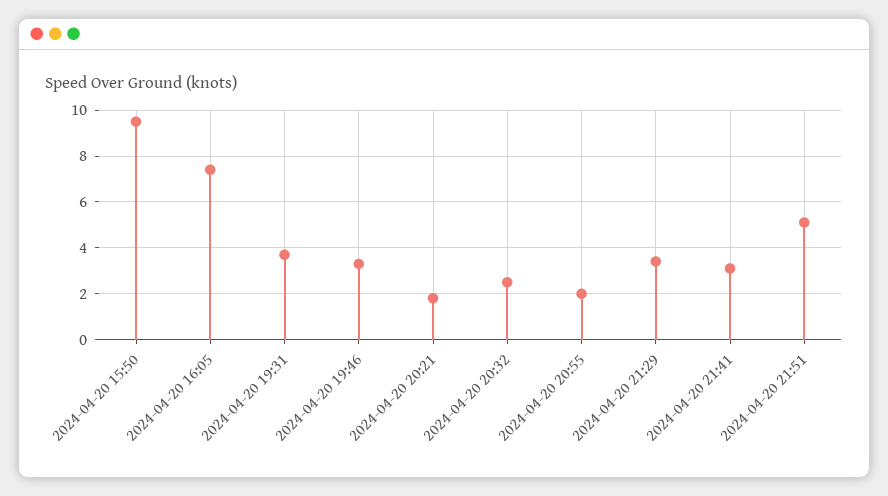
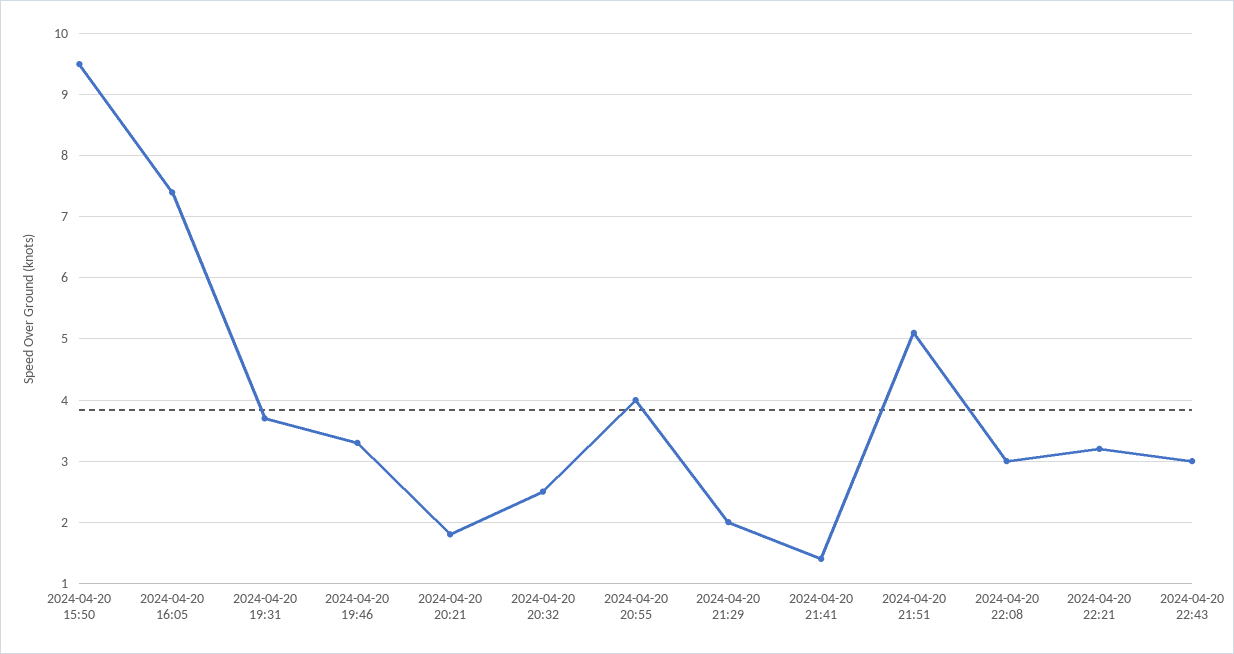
2024-04-20 20:55: 2 -> 4
2024-04-20 21:29: 3.5 -> 2
2024-04-20 21:41: 3 -> 1.4
2024-04-20 22:08: none -> 3
2024-04-20 22:21: none -> 3.2
2024-04-20 22:43: none -> 3

